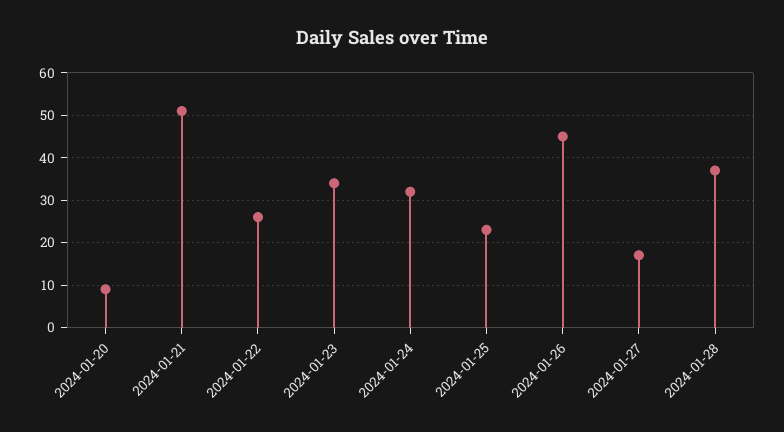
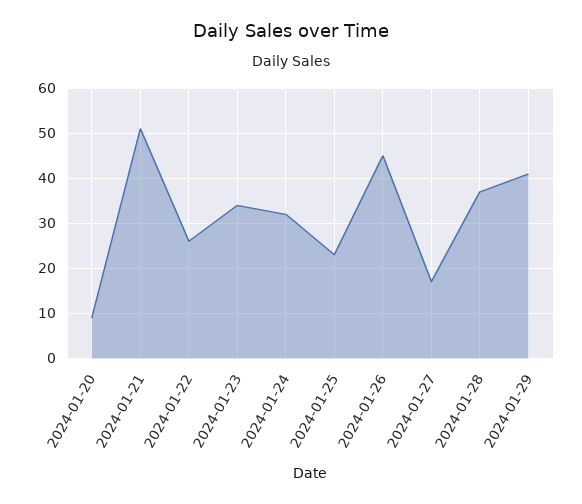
2024-01-29: none -> 40

